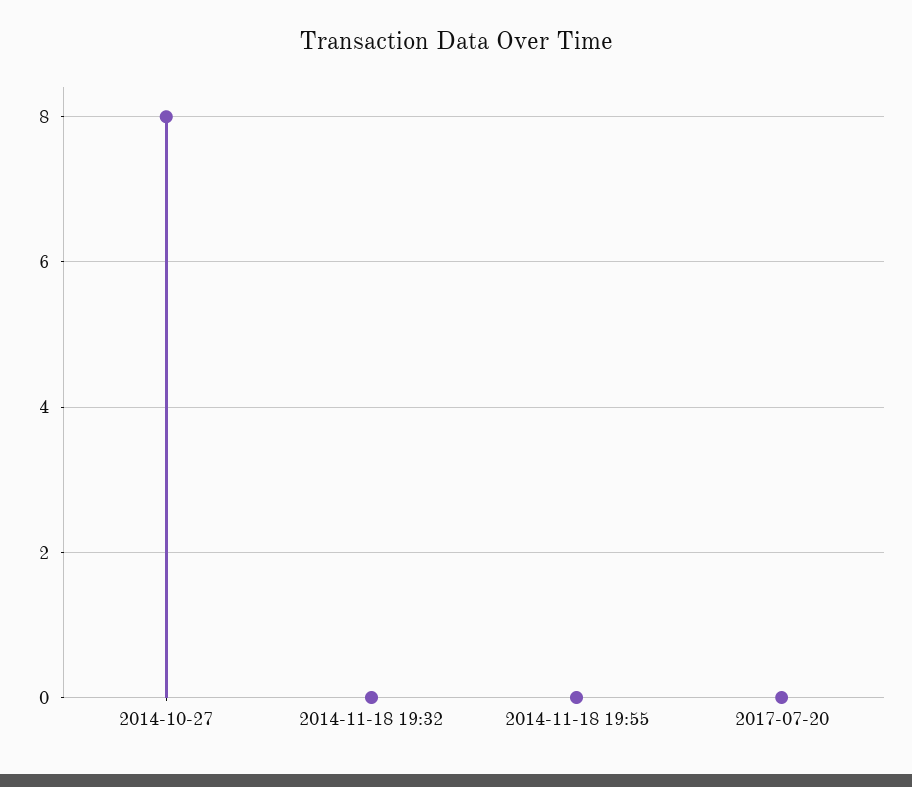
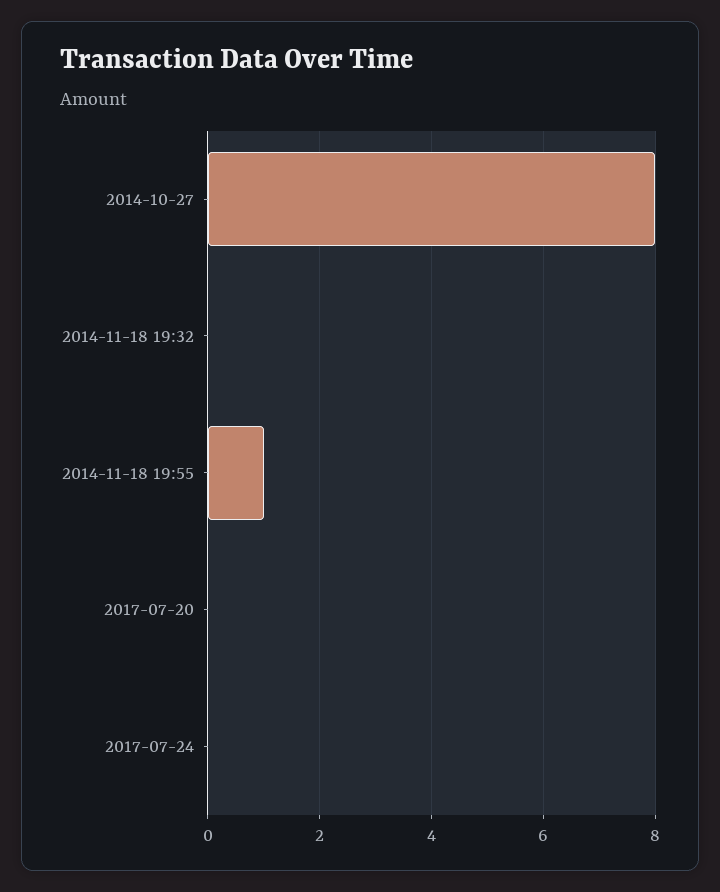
2014-11-18 19:55: 0 -> 1
2017-07-24: none -> 0

